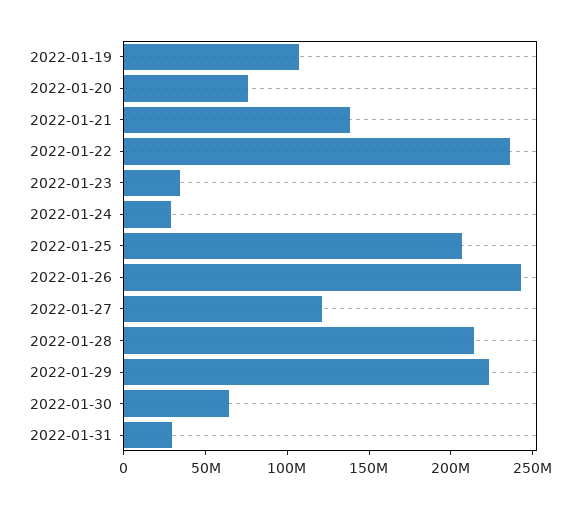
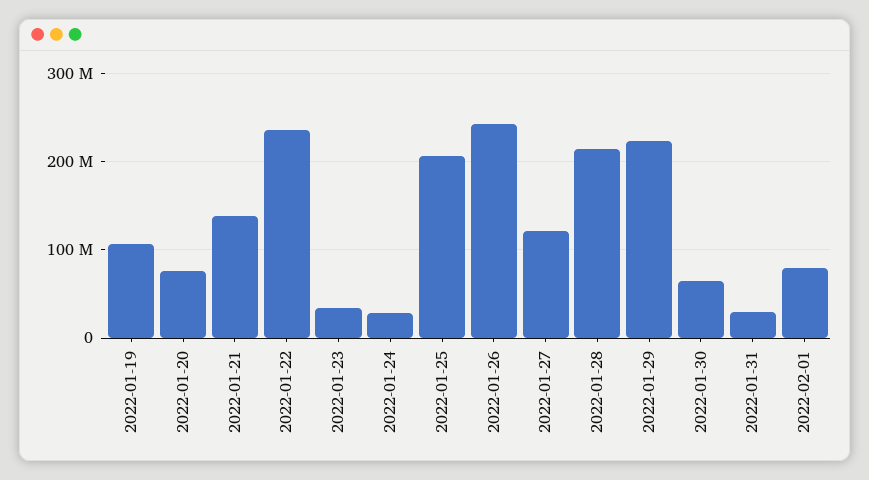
2022-02-01: none -> 80000000

